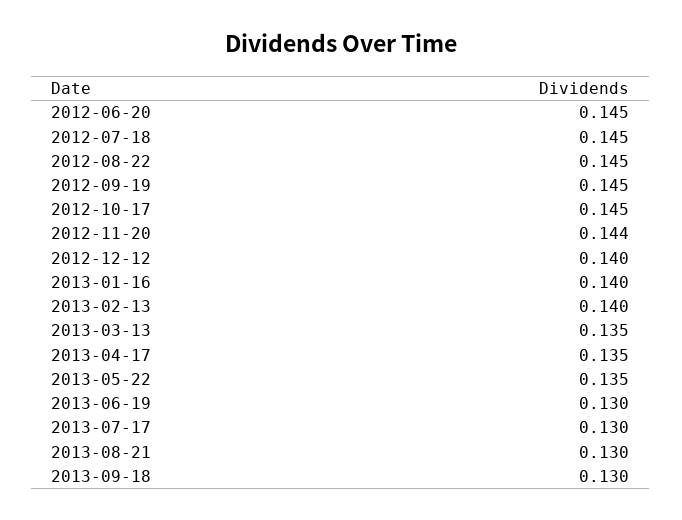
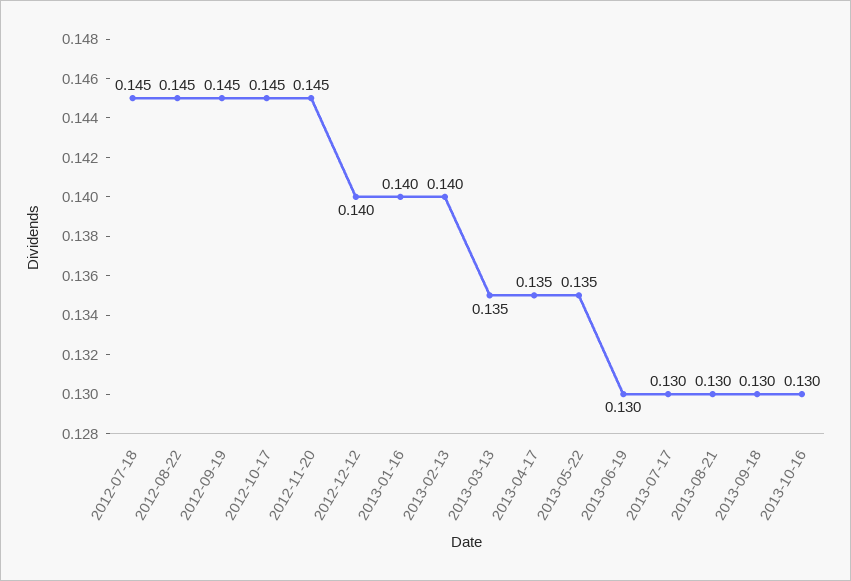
2012-06-20: 0.145 -> none
2012-11-20: 0.144 -> 0.145
2013-10-16: none -> 0.13

